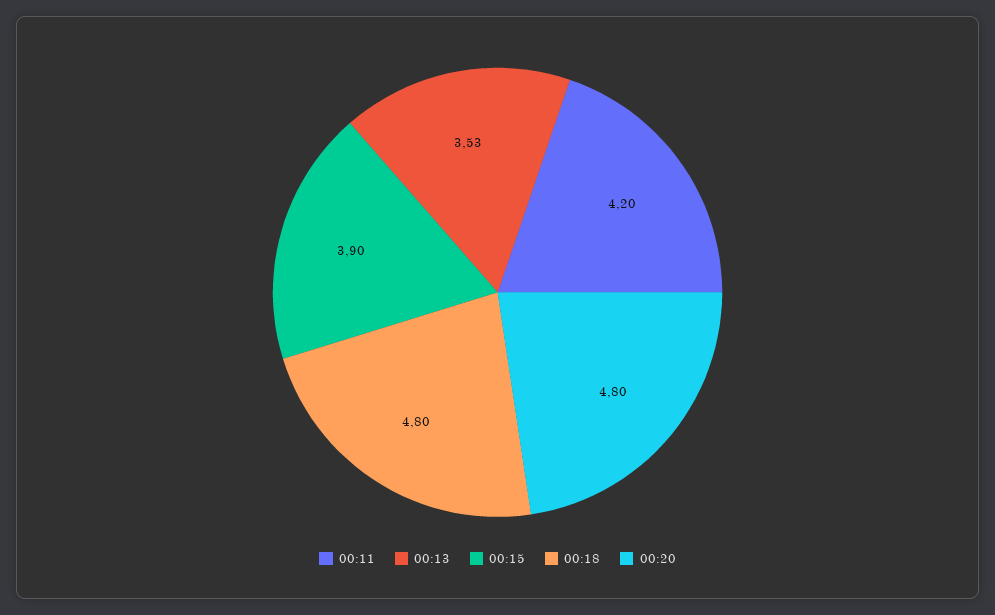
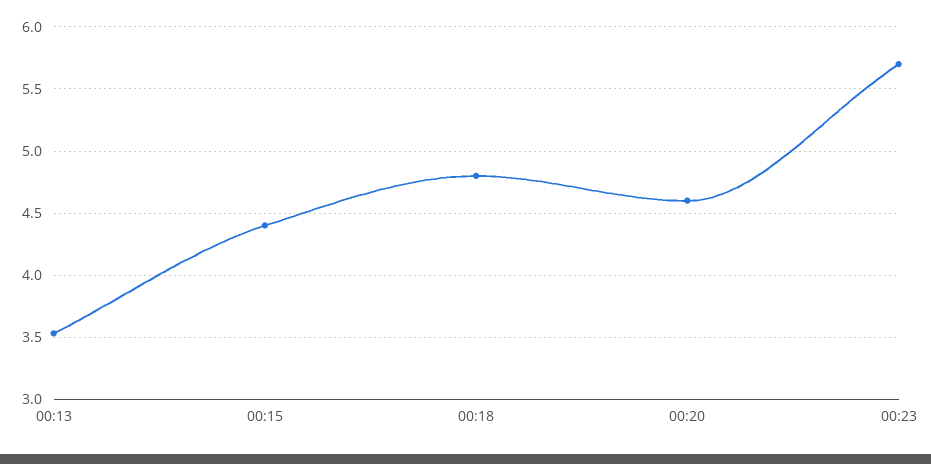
00:11: 4.2 -> none
00:15: 3.9 -> 4.4
00:20: 4.8 -> 4.6
00:23: none -> 5.7

